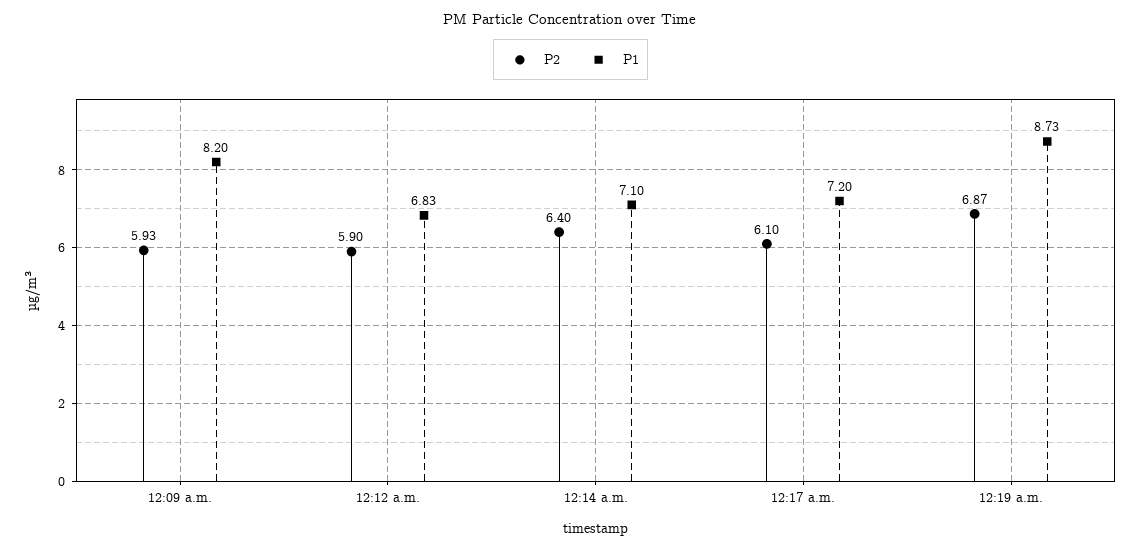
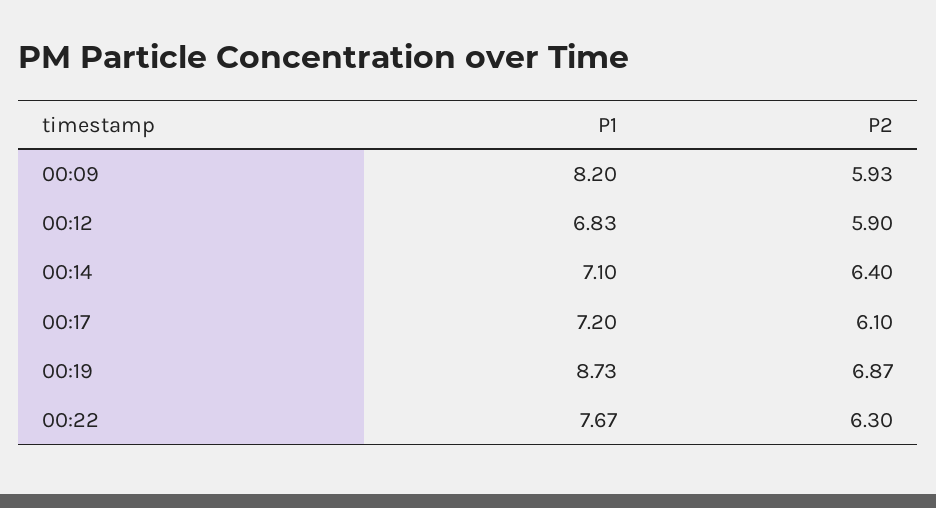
P1, 00:22: none -> 7.67
P2, 00:22: none -> 6.3

